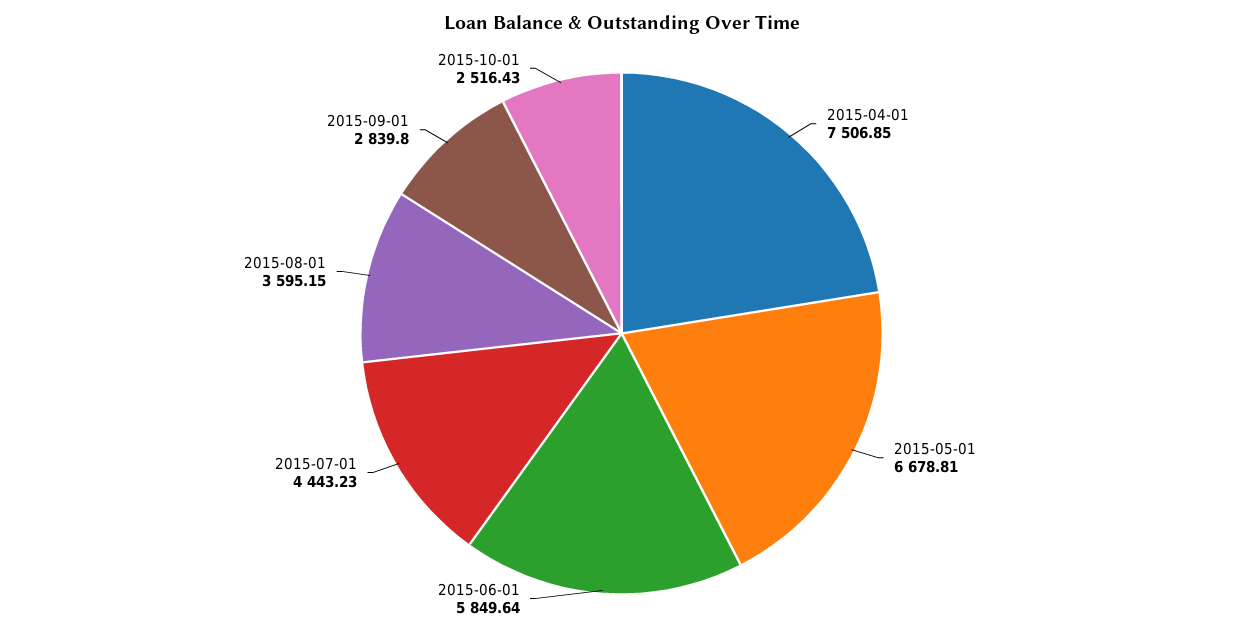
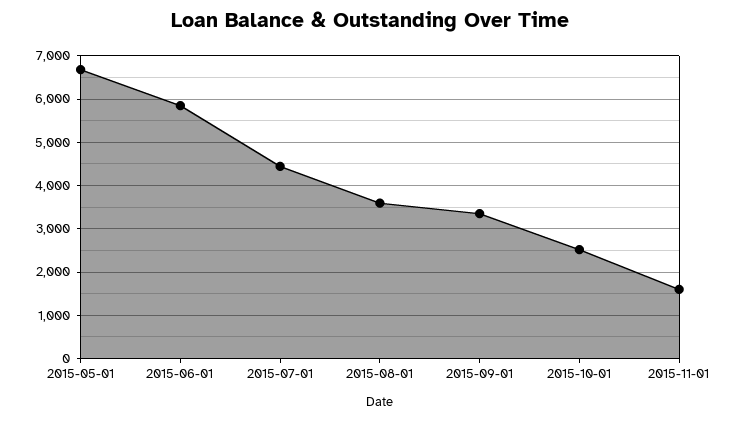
2015-04-01: 7506.85 -> none
2015-09-01: 2839.8 -> 3400
2015-11-01: none -> 1600

